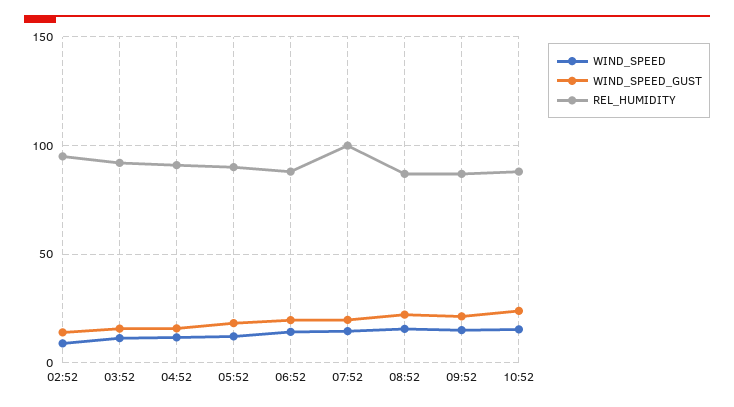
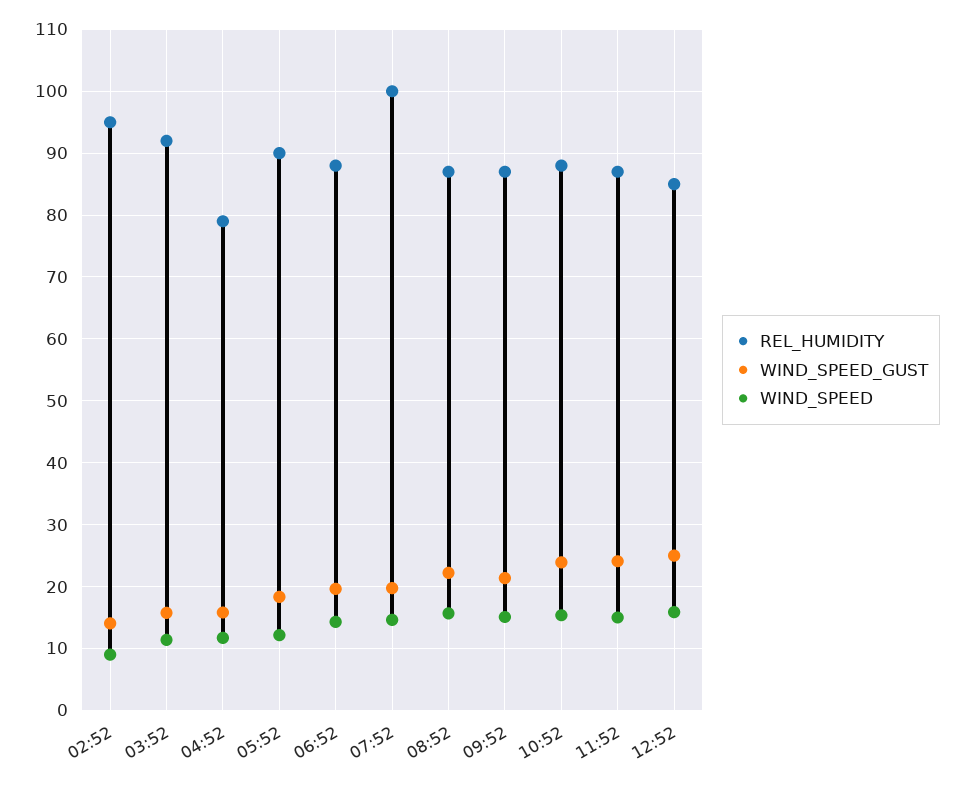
REL_HUMIDITY, 04:52: 90 -> 79
REL_HUMIDITY, 11:52: none -> 87
WIND_SPEED_GUST, 11:52: none -> 24
WIND_SPEED, 11:52: none -> 15
REL_HUMIDITY, 12:52: none -> 85
WIND_SPEED_GUST, 12:52: none -> 25
WIND_SPEED, 12:52: none -> 16

